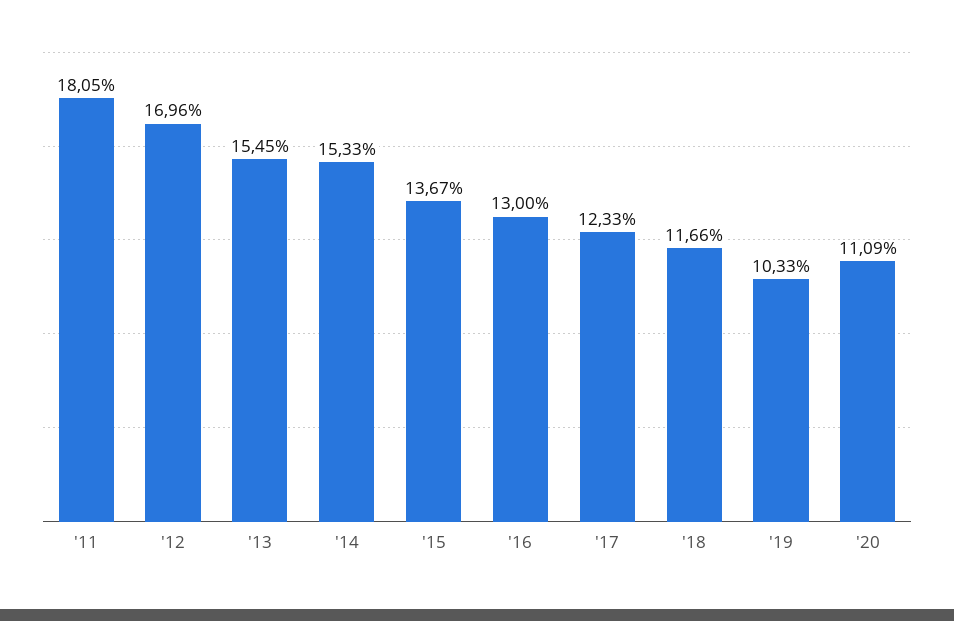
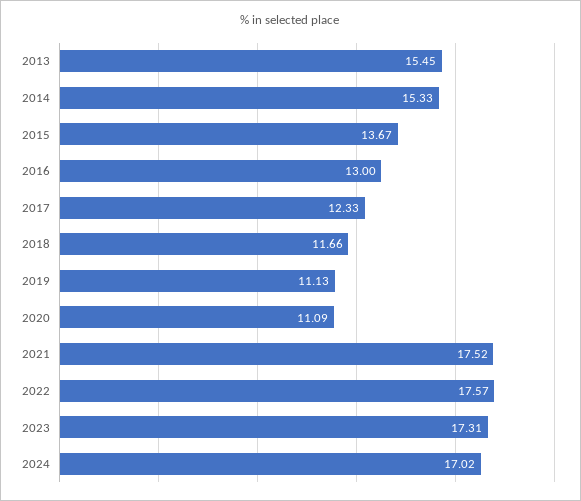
'11: 18.05 -> none
'12: 16.96 -> none
'19: 10.33 -> 11.13
2021: none -> 17.52
2022: none -> 17.57
2023: none -> 17.31
2024: none -> 17.02

